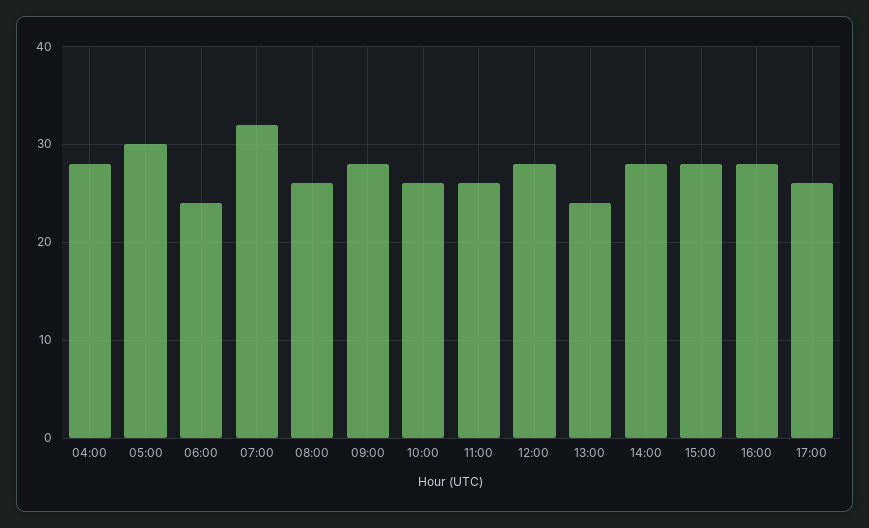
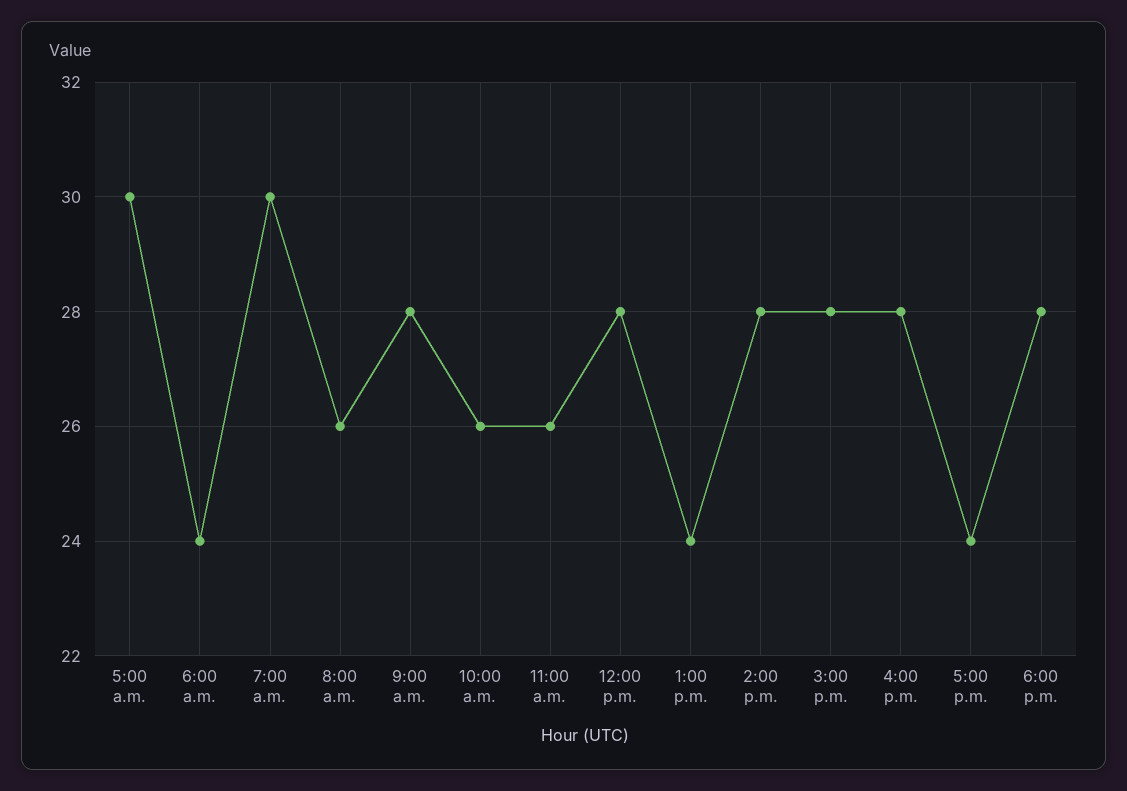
04:00: 28 -> none
07:00: 32 -> 30
17:00: 26 -> 24
6:00 p.m.: none -> 28

